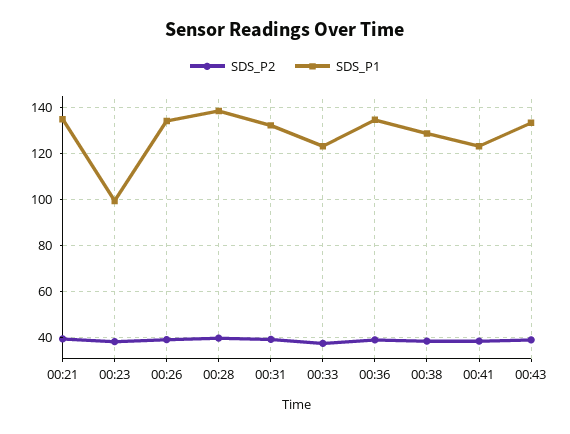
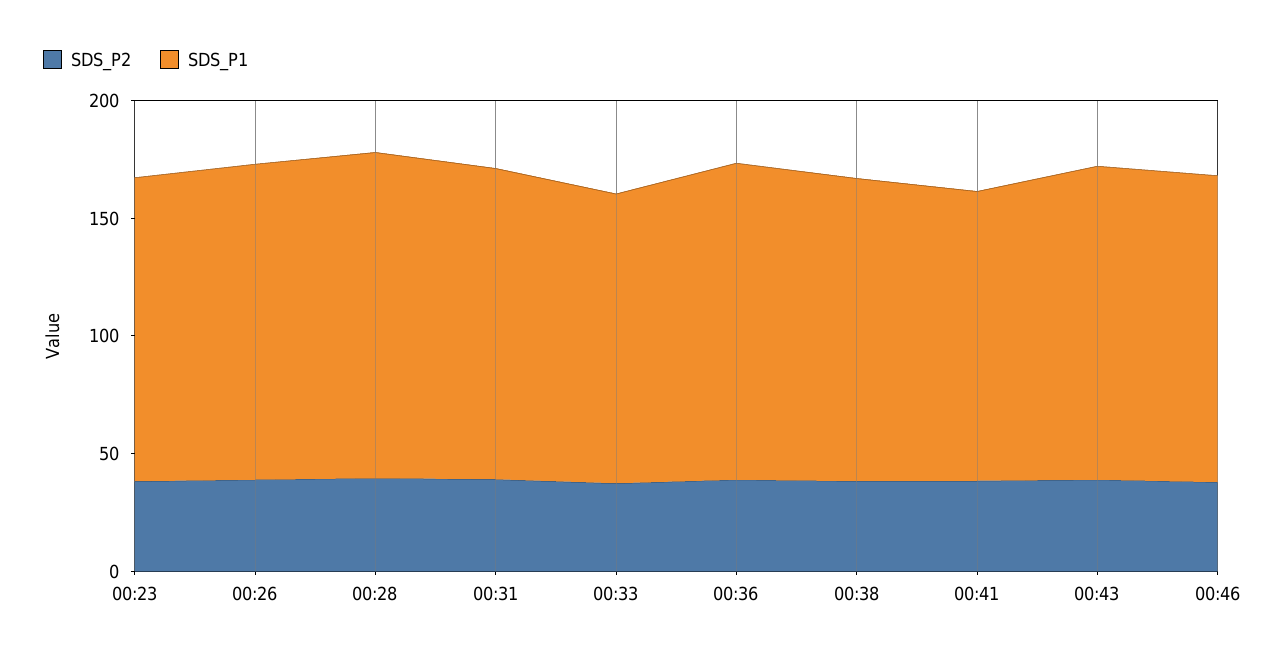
SDS_P2, 00:21: 40 -> none
SDS_P1, 00:21: 135 -> none
SDS_P1, 00:23: 100 -> 130
SDS_P2, 00:46: none -> 40
SDS_P1, 00:46: none -> 130

